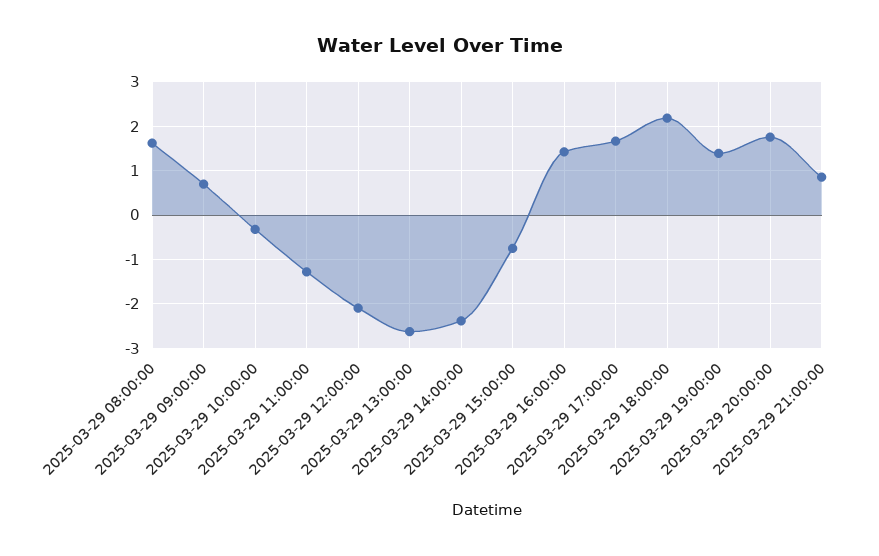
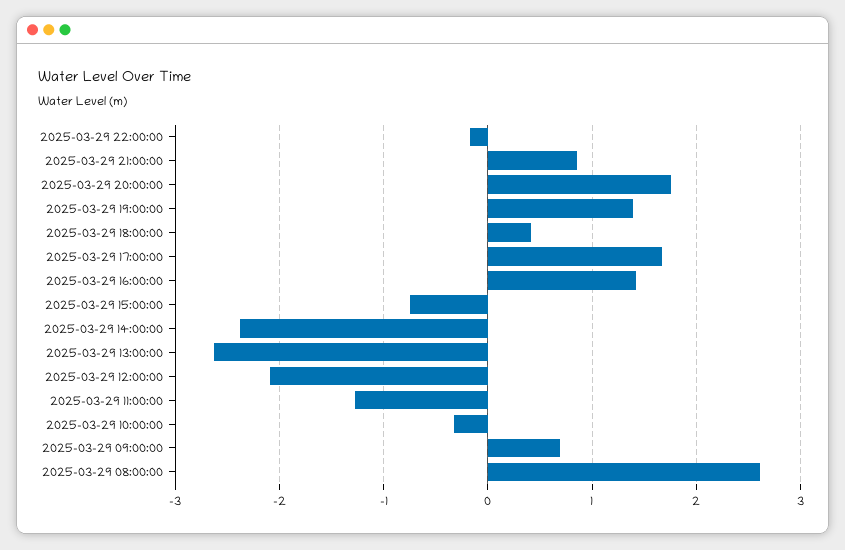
2025-03-29 08:00:00: 1.6 -> 2.6
2025-03-29 18:00:00: 2.2 -> 0.4
2025-03-29 22:00:00: none -> -0.2

